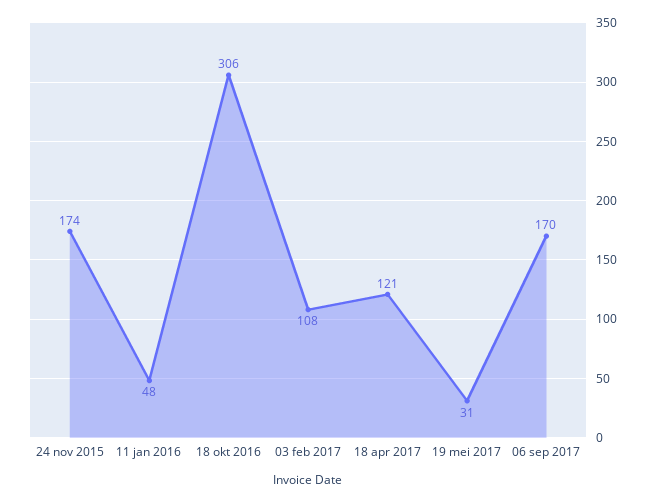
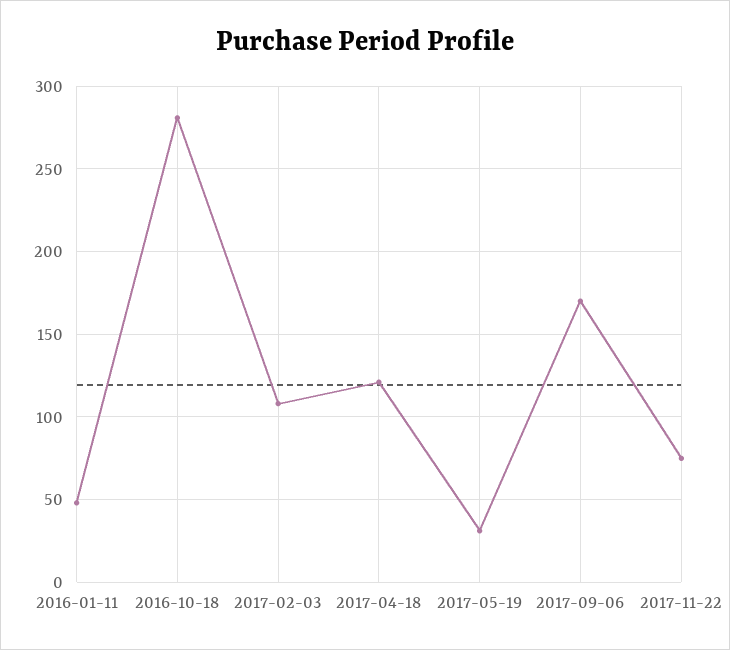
24 nov 2015: 174 -> none
18 okt 2016: 306 -> 280
2017-11-22: none -> 75

